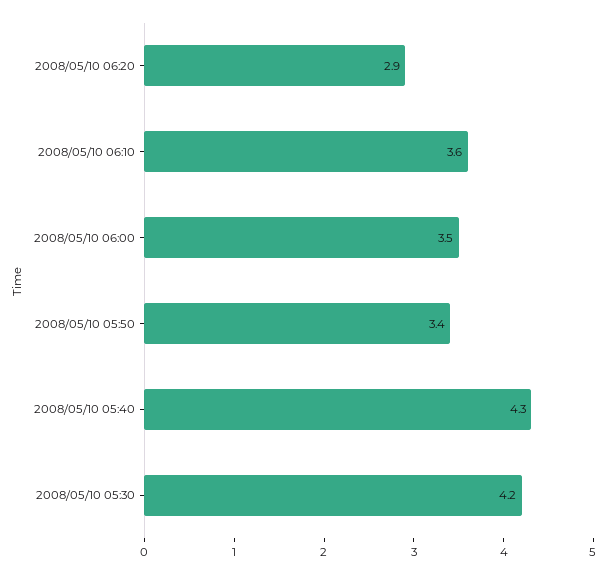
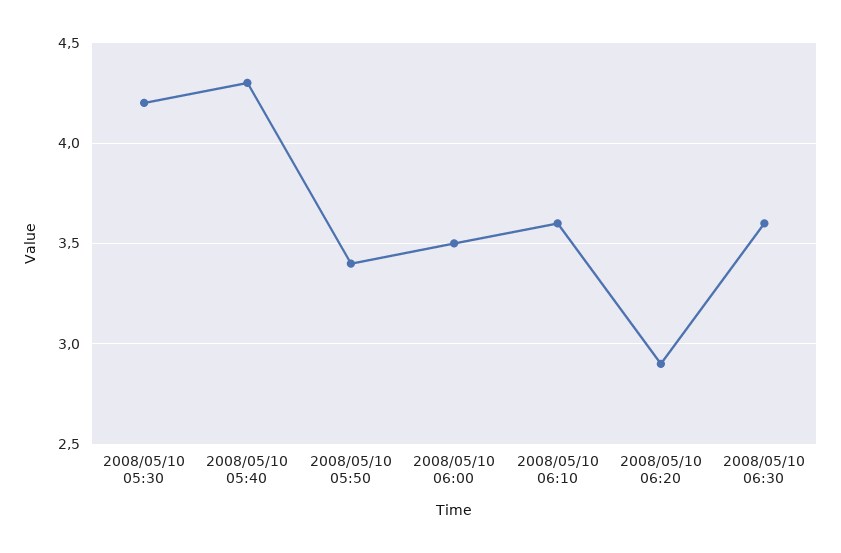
2008/05/10 06:30: none -> 3.6

